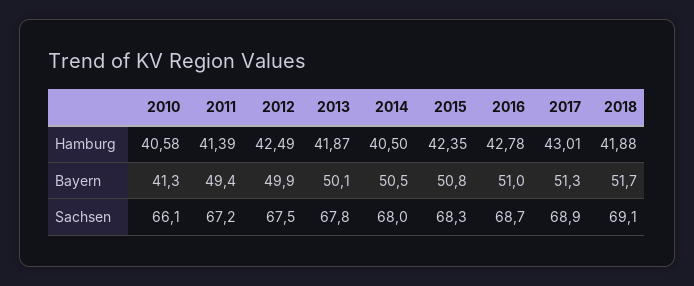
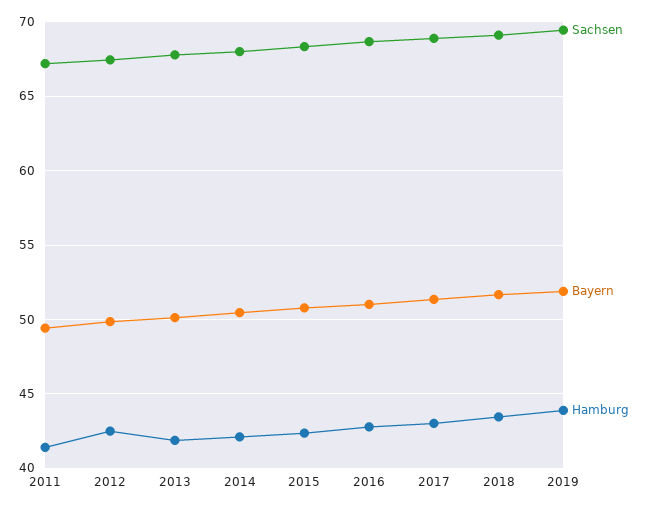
Hamburg, 2010: 40.58 -> none
Hamburg, 2014: 40.5 -> 42
Hamburg, 2018: 41.88 -> 43.5
Bayern, 2010: 41.3 -> none
Sachsen, 2010: 66.1 -> none
Sachsen, 2019: none -> 69.5
Bayern, 2019: none -> 52
Hamburg, 2019: none -> 44

